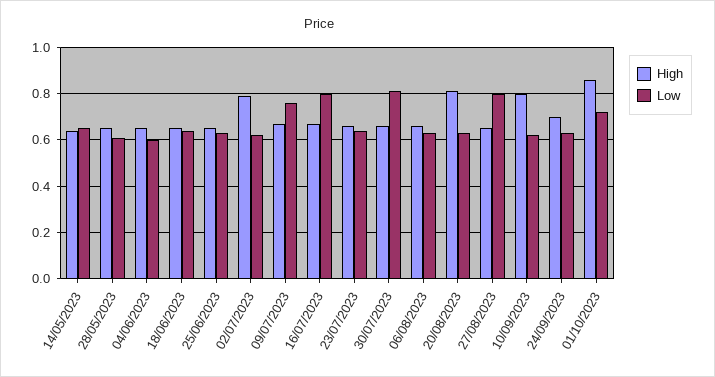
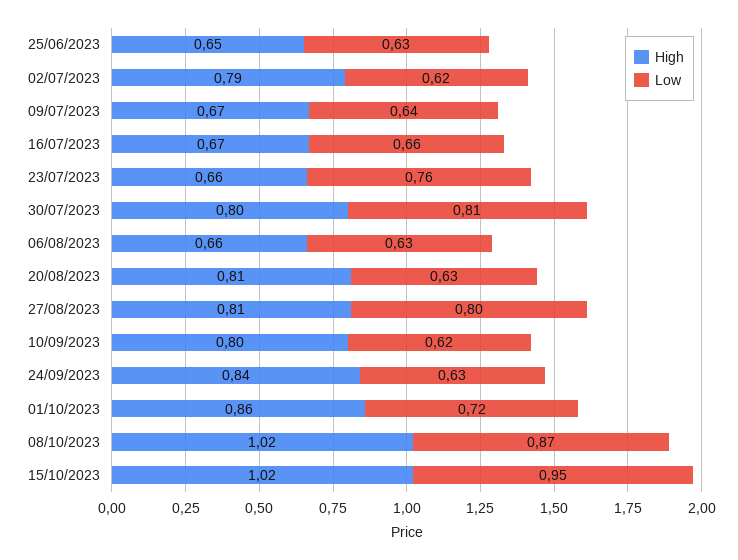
High, 14/05/2023: 0.65 -> none
Low, 14/05/2023: 0.65 -> none
High, 28/05/2023: 0.65 -> none
Low, 28/05/2023: 0.6 -> none
High, 04/06/2023: 0.65 -> none
Low, 04/06/2023: 0.6 -> none
High, 18/06/2023: 0.65 -> none
Low, 18/06/2023: 0.65 -> none
Low, 09/07/2023: 0.75 -> 0.64
Low, 16/07/2023: 0.8 -> 0.66
Low, 23/07/2023: 0.65 -> 0.76
High, 30/07/2023: 0.65 -> 0.8
High, 27/08/2023: 0.65 -> 0.81
High, 24/09/2023: 0.7 -> 0.84
High, 08/10/2023: none -> 1.02
Low, 08/10/2023: none -> 0.87
High, 15/10/2023: none -> 1.02
Low, 15/10/2023: none -> 0.95

